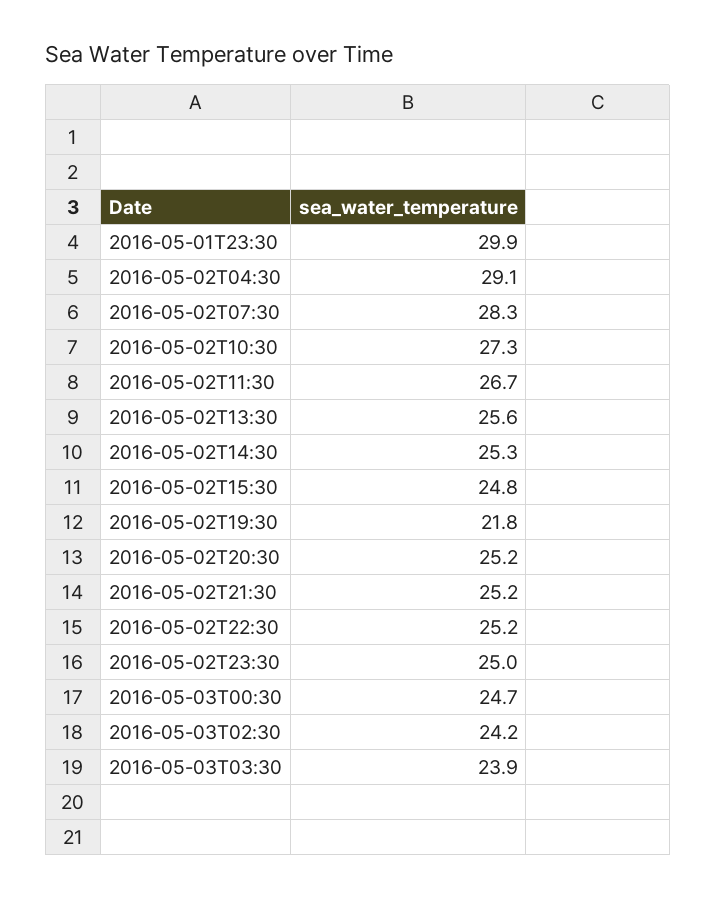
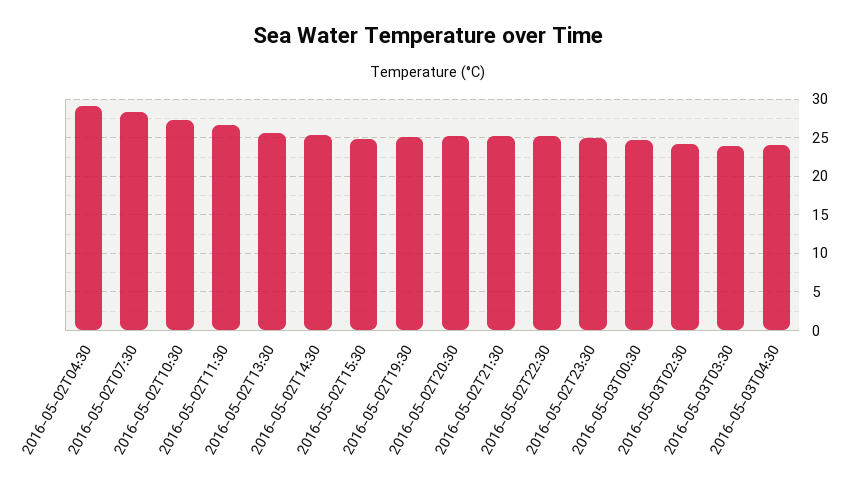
2016-05-01T23:30: 29.9 -> none
2016-05-02T19:30: 21.8 -> 25
2016-05-03T04:30: none -> 24

